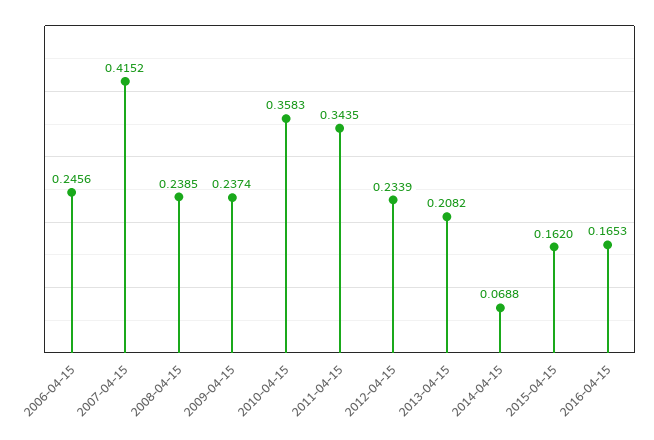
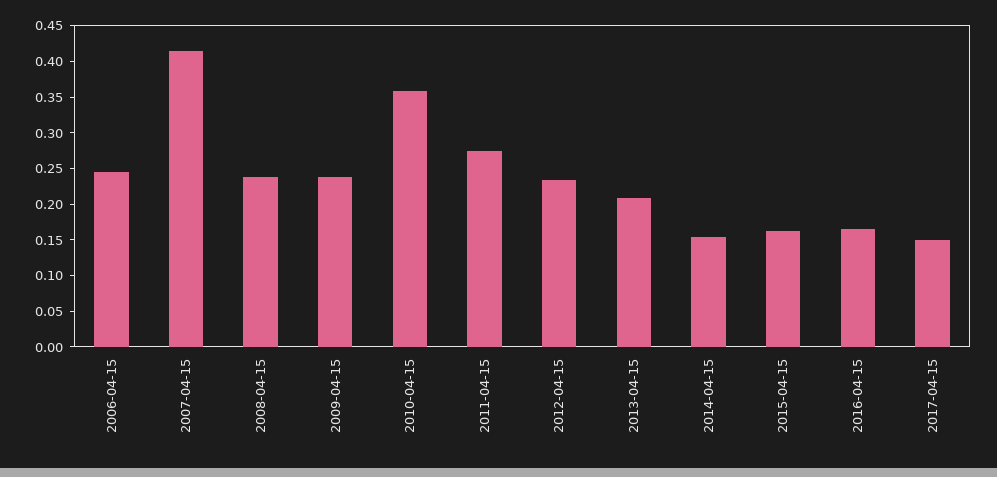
2011-04-15: 0.3435 -> 0.275
2014-04-15: 0.0688 -> 0.15
2017-04-15: none -> 0.15

